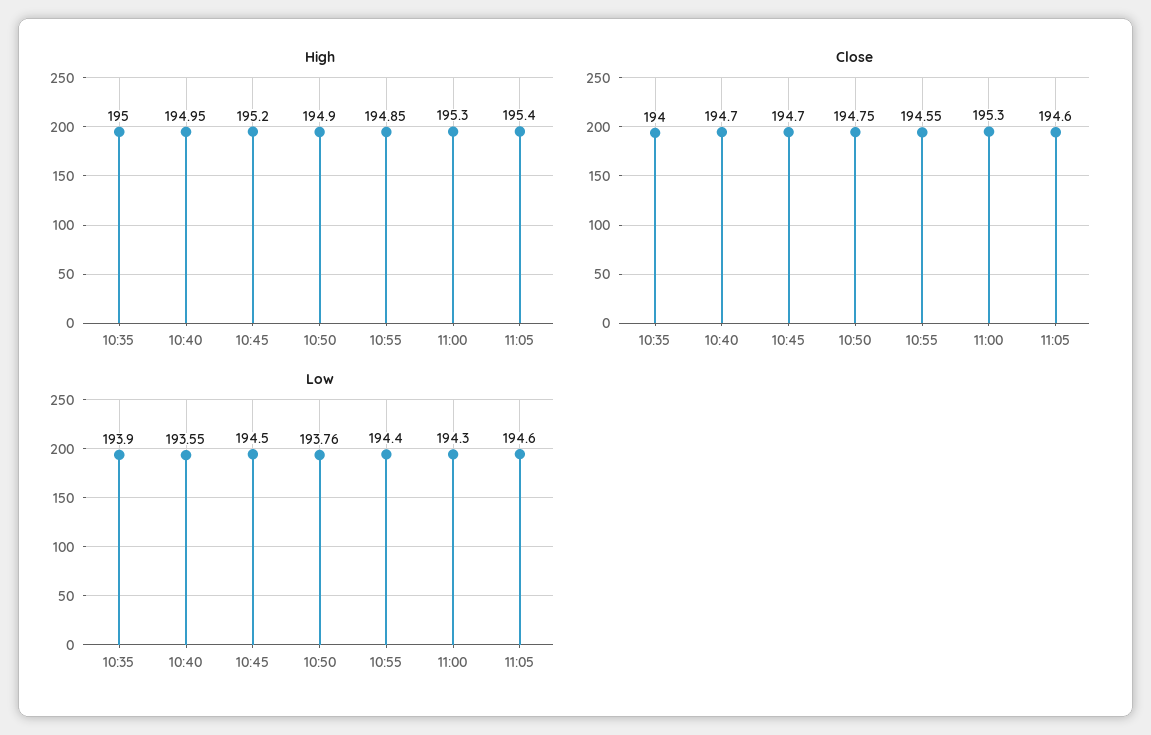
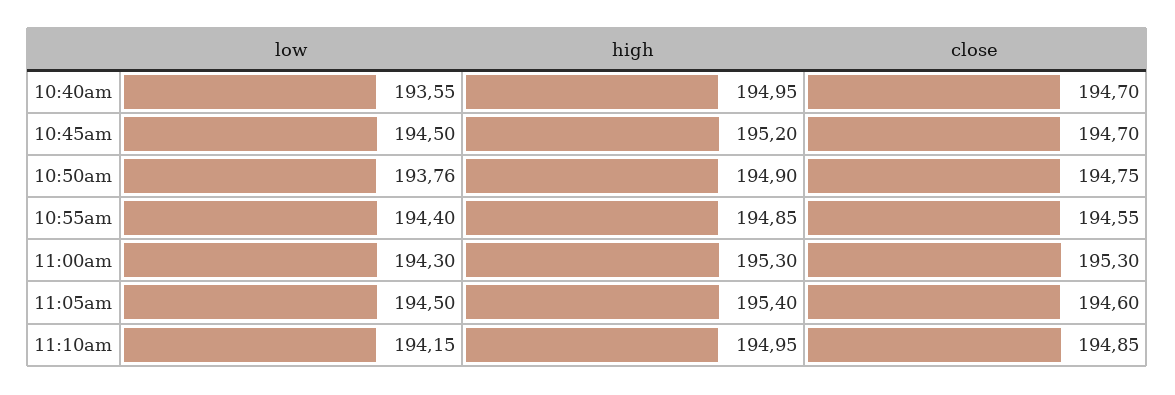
High, 10:35: 195 -> none
Close, 10:35: 194 -> none
Low, 10:35: 193.9 -> none
Low, 11:05: 194.6 -> 194.5
Low, 11:10am: none -> 194.15
High, 11:10am: none -> 194.95
Close, 11:10am: none -> 194.85

